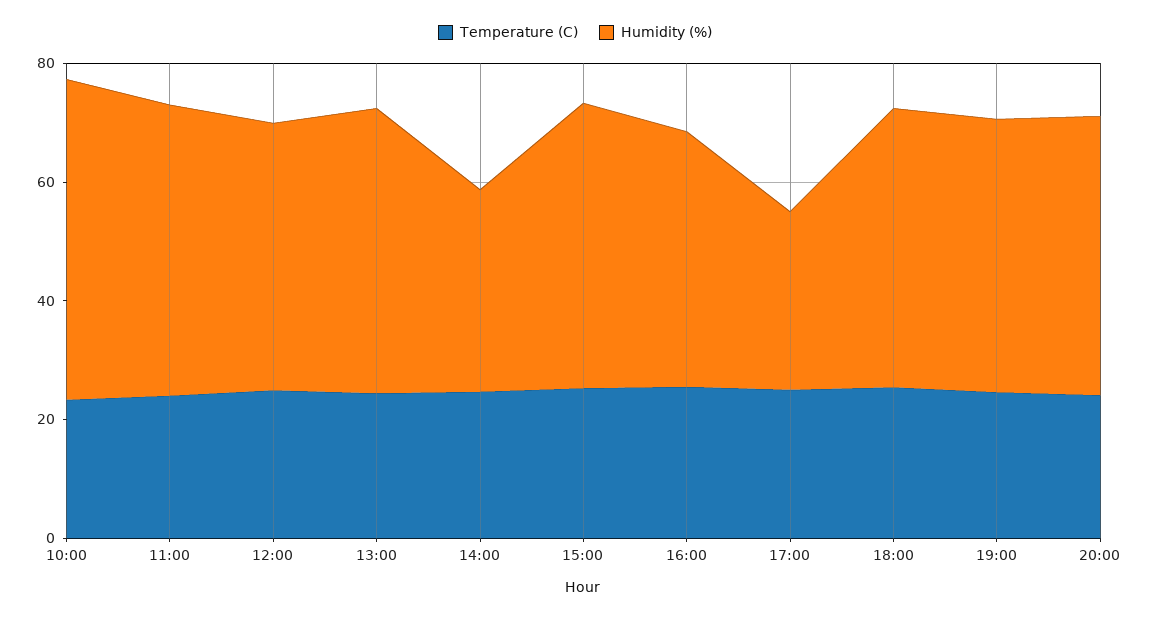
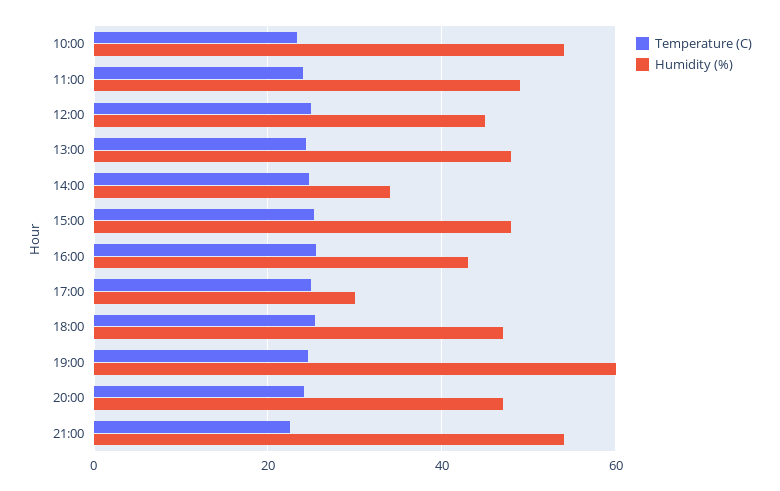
Humidity (%), 19:00: 45 -> 60
Temperature (C), 21:00: none -> 22
Humidity (%), 21:00: none -> 54

